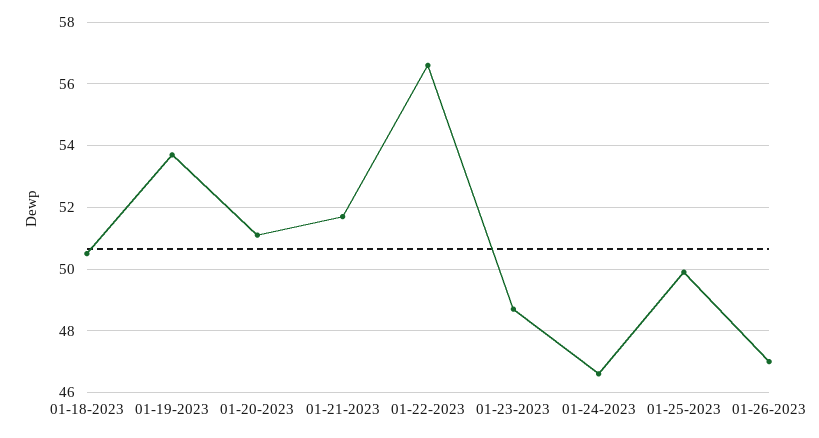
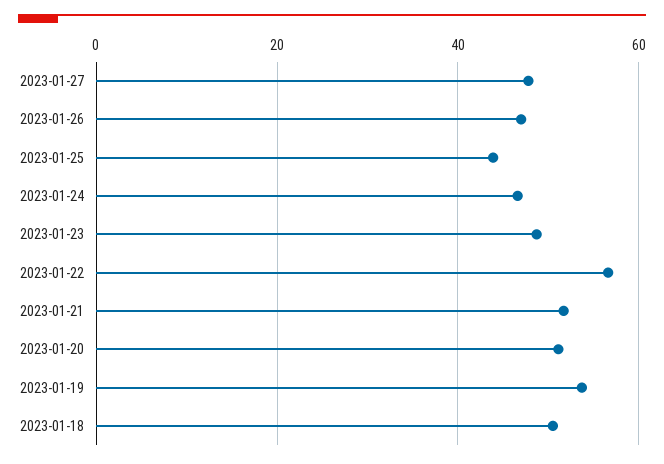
01-25-2023: 50 -> 44
2023-01-27: none -> 48

